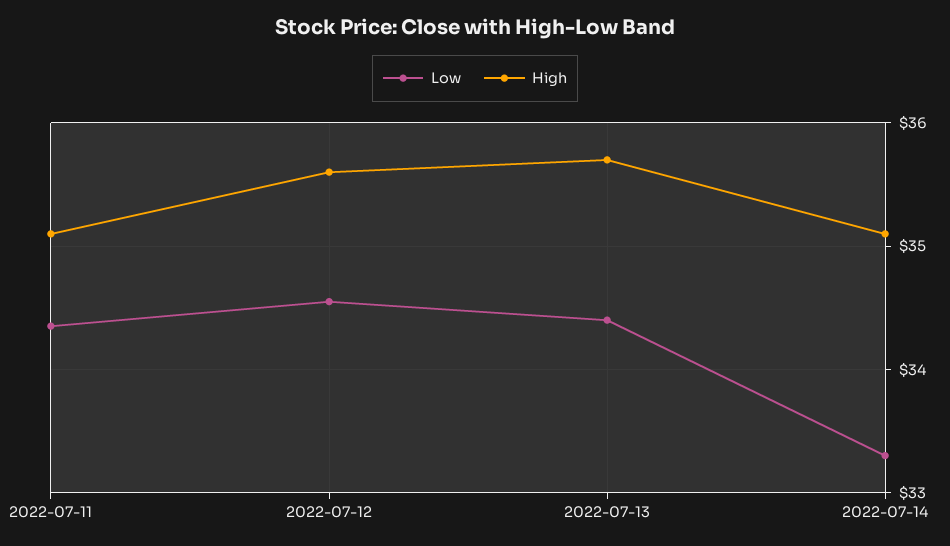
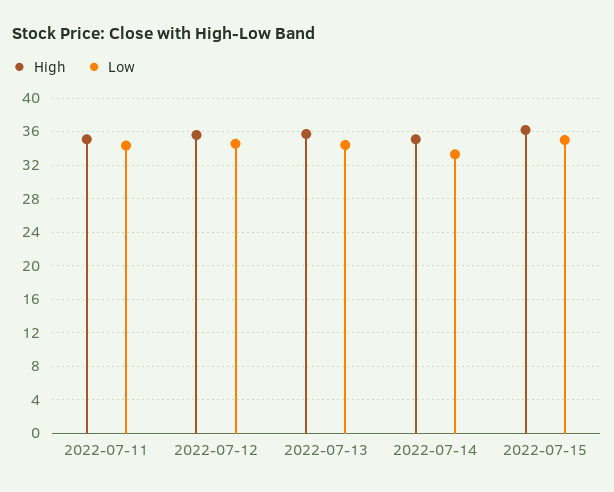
High, 2022-07-15: none -> 36
Low, 2022-07-15: none -> 35

